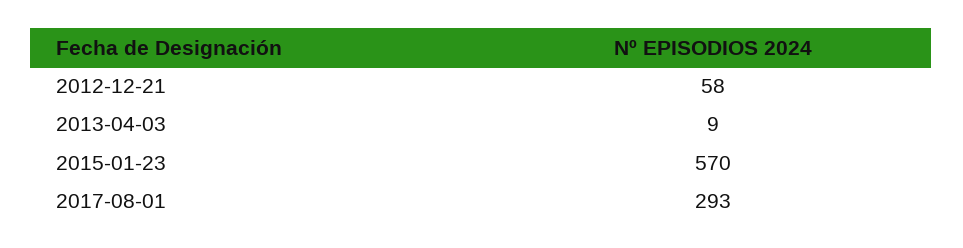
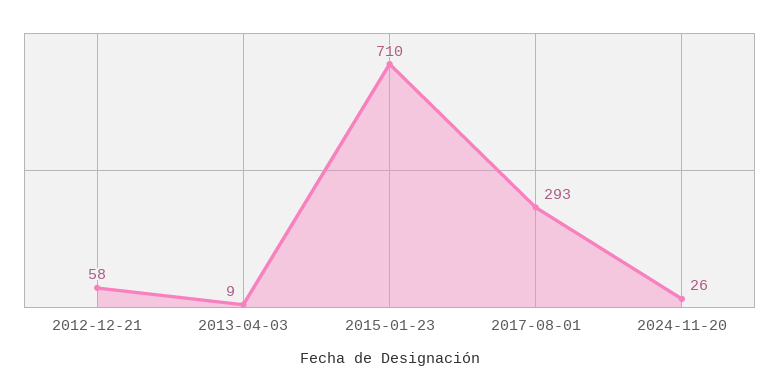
2015-01-23: 570 -> 710
2024-11-20: none -> 26

